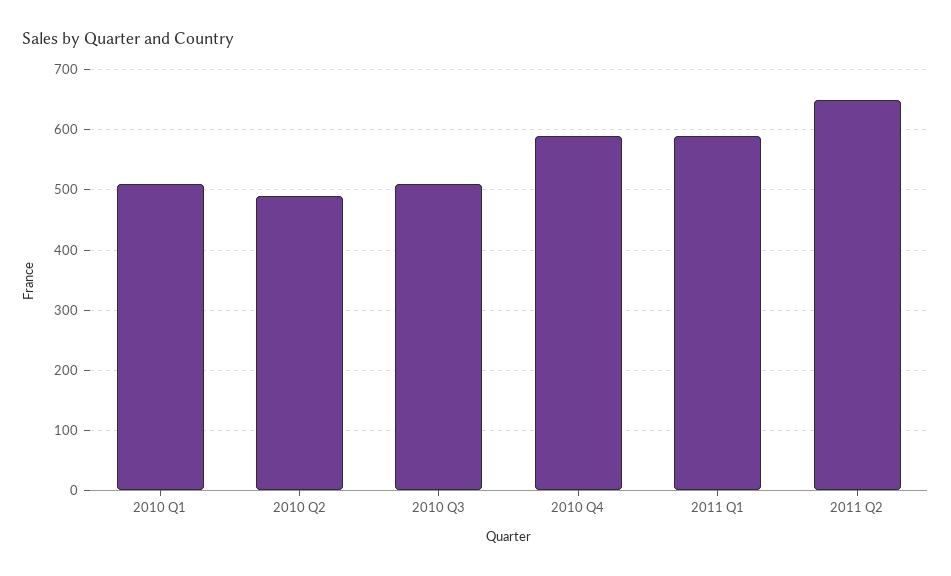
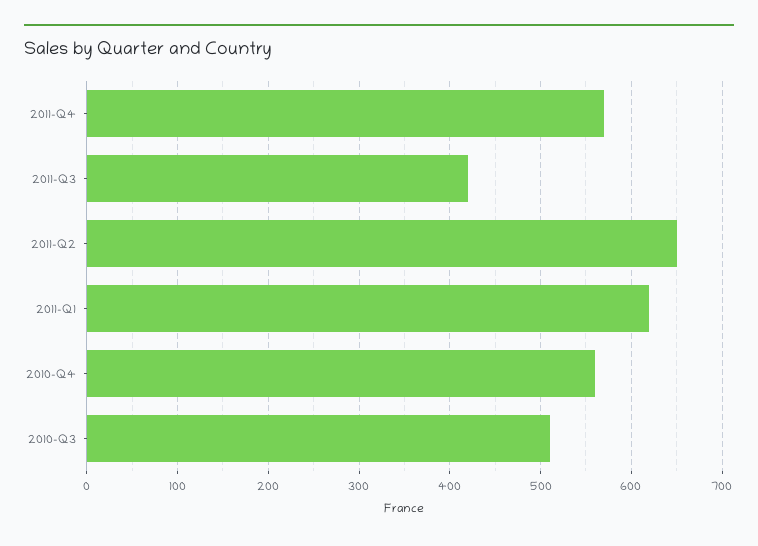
2010 Q1: 510 -> none
2010 Q2: 490 -> none
2010 Q4: 590 -> 560
2011 Q1: 590 -> 620
2011-Q4: none -> 570
2011-Q3: none -> 420

